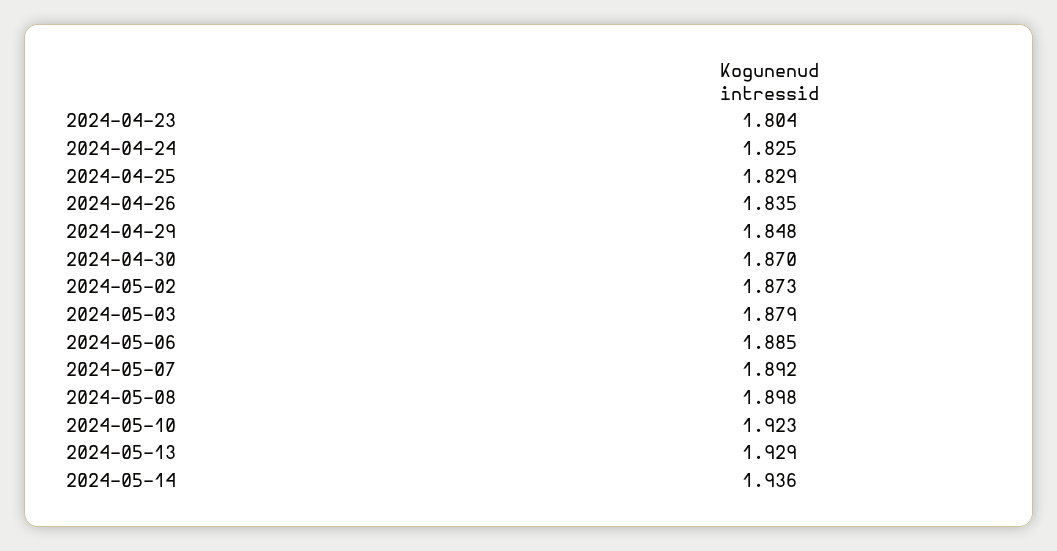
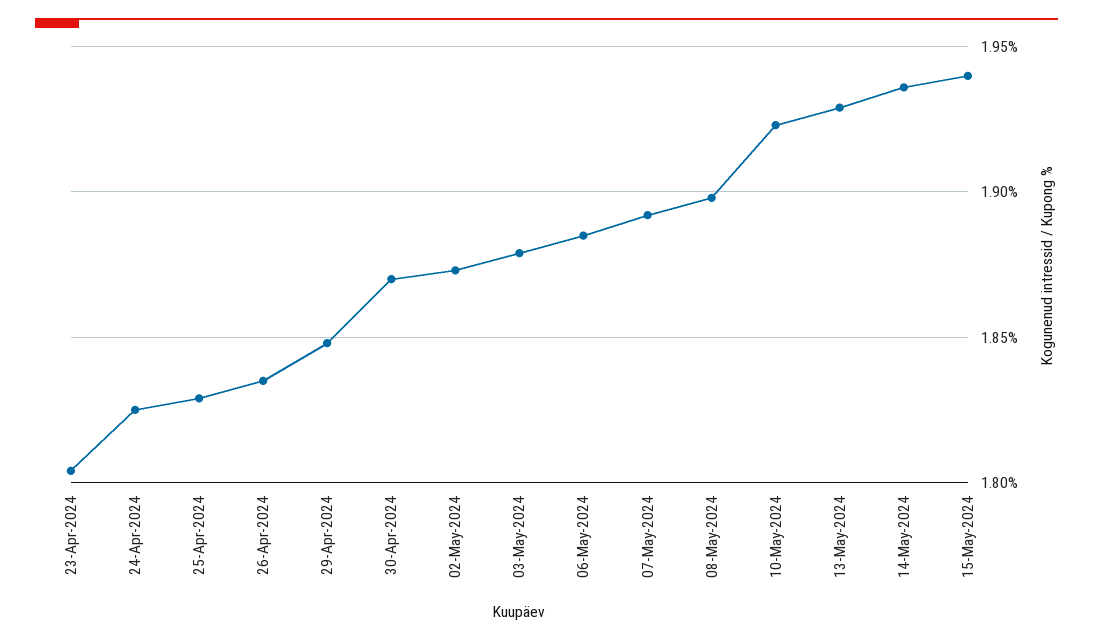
15-May-2024: none -> 1.94

